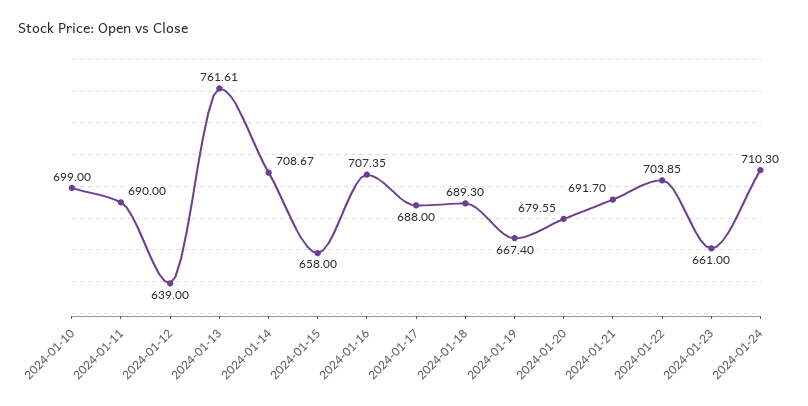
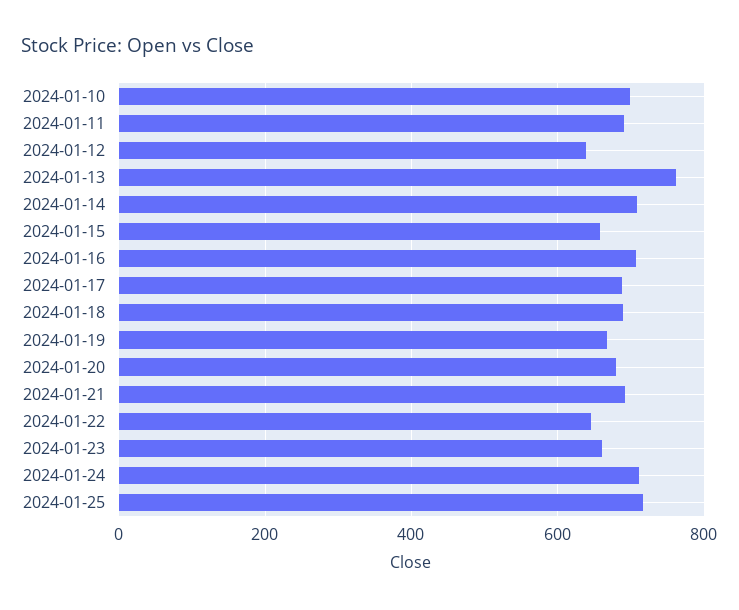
2024-01-22: 703.85 -> 640
2024-01-25: none -> 720

